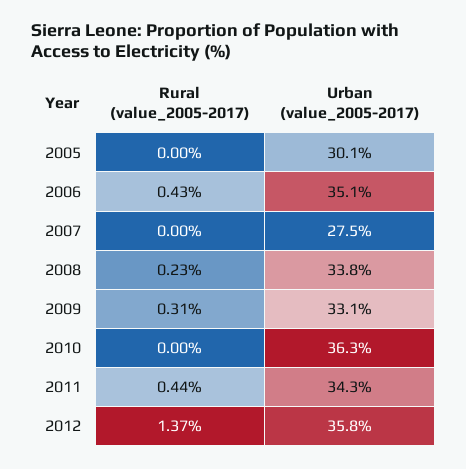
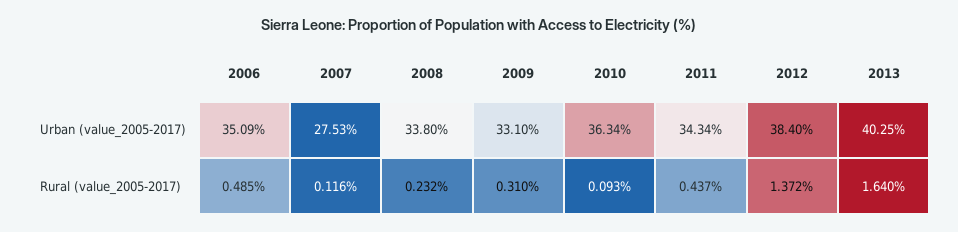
Rural (value_2005-2017), 2005: 0 -> none
Urban (value_2005-2017), 2005: 30.1 -> none
Rural (value_2005-2017), 2006: 0.43 -> 0.485
Rural (value_2005-2017), 2007: 0 -> 0.116
Rural (value_2005-2017), 2010: 0 -> 0.093
Urban (value_2005-2017), 2012: 35.8 -> 38.4
Urban (value_2005-2017), 2013: none -> 40.25
Rural (value_2005-2017), 2013: none -> 1.64

